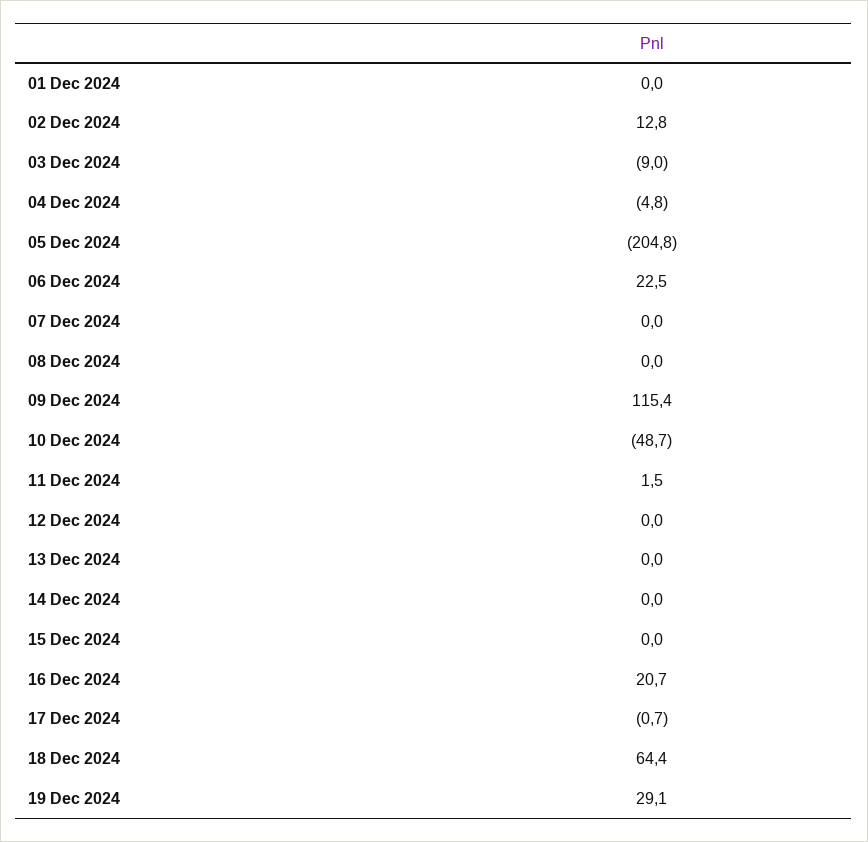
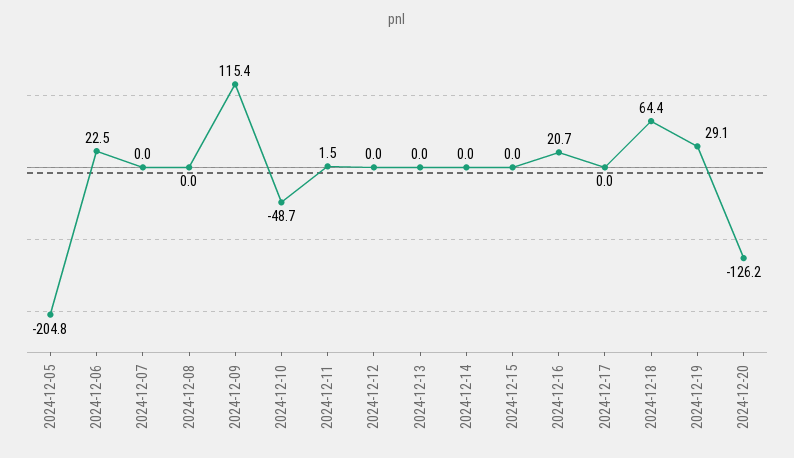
01 Dec 2024: 0 -> none
02 Dec 2024: 12.8 -> none
03 Dec 2024: -9 -> none
04 Dec 2024: -4.8 -> none
17 Dec 2024: -0.7 -> 0
2024-12-20: none -> -126.2

